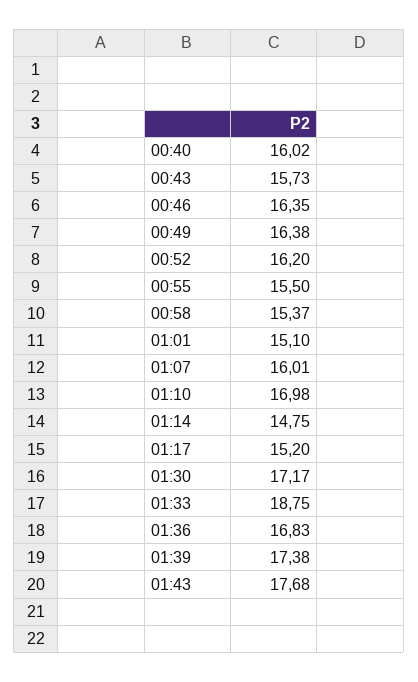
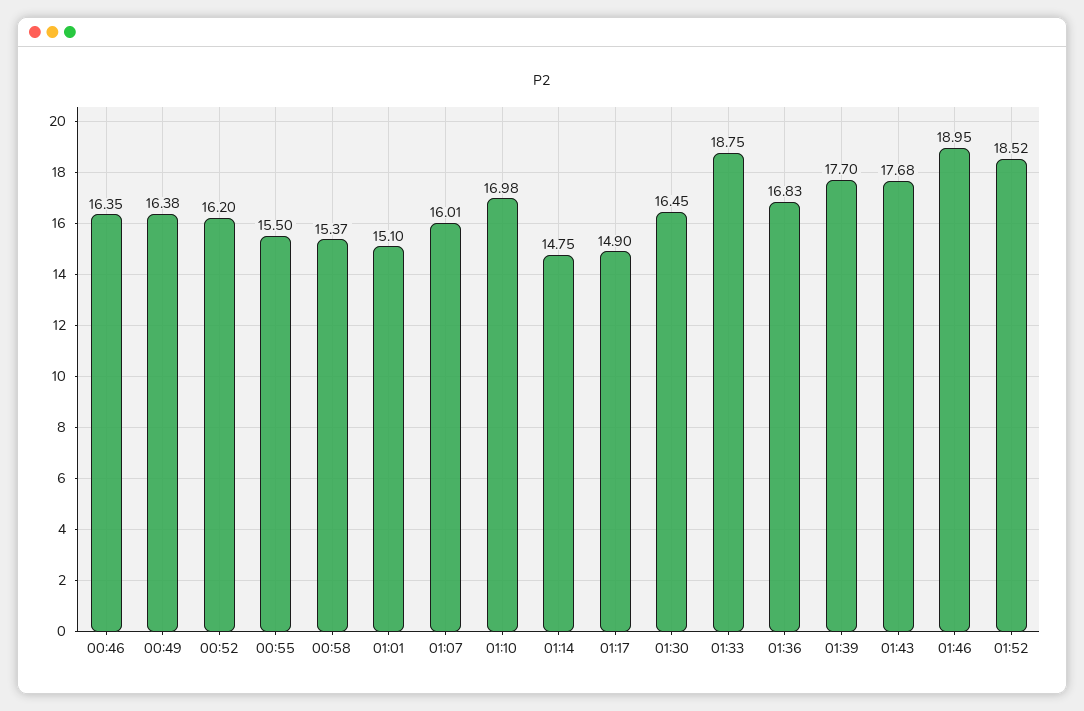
00:40: 16.02 -> none
00:43: 15.73 -> none
01:17: 15.2 -> 14.9
01:30: 17.17 -> 16.45
01:39: 17.38 -> 17.7
01:46: none -> 18.95
01:52: none -> 18.52

